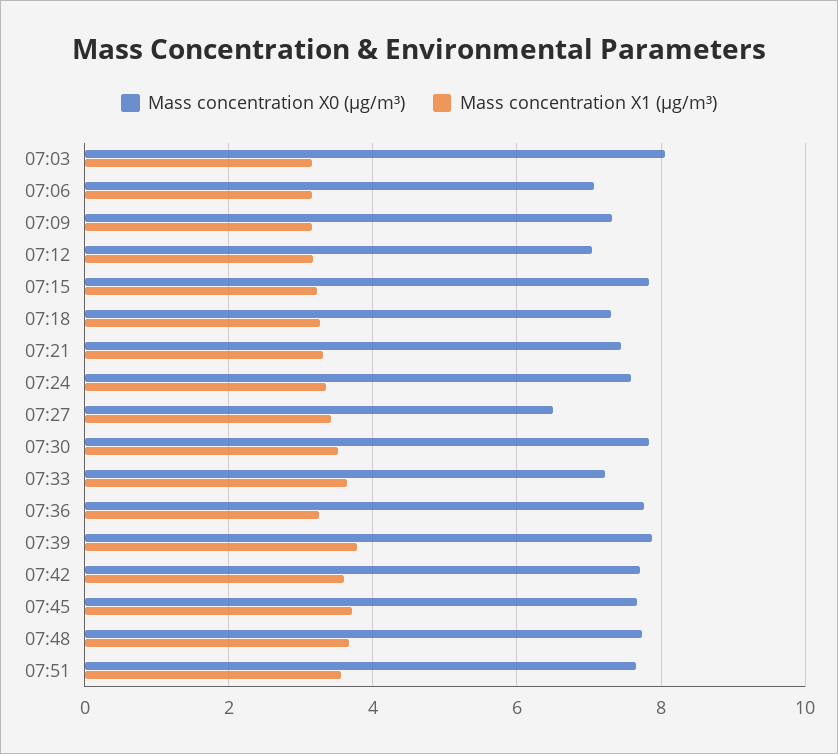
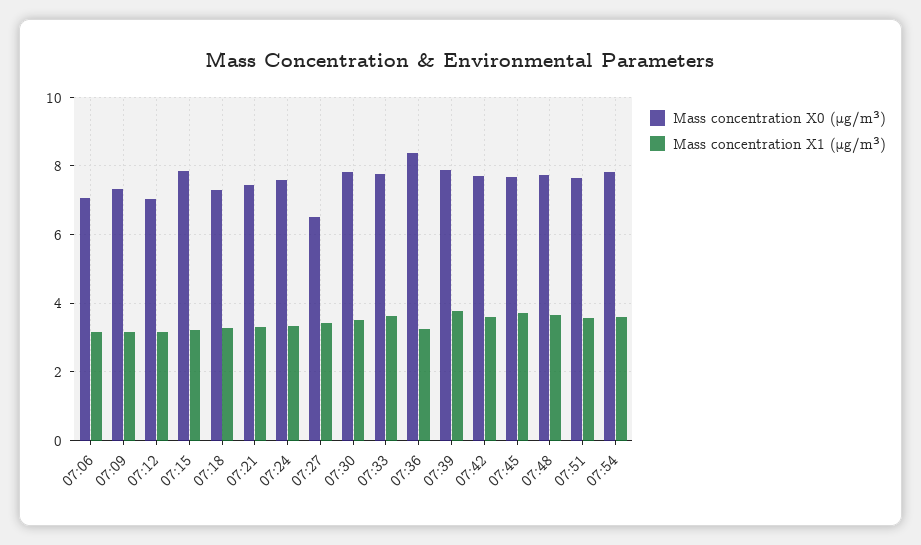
Mass concentration X0 (μg/m³), 07:03: 8 -> none
Mass concentration X1 (μg/m³), 07:03: 3.2 -> none
Mass concentration X0 (μg/m³), 07:33: 7.2 -> 7.8
Mass concentration X0 (μg/m³), 07:36: 7.8 -> 8.4
Mass concentration X0 (μg/m³), 07:54: none -> 7.8
Mass concentration X1 (μg/m³), 07:54: none -> 3.6

